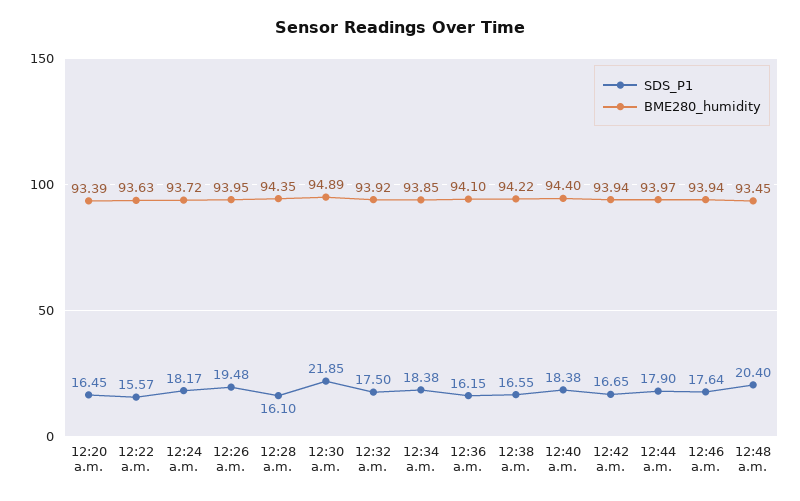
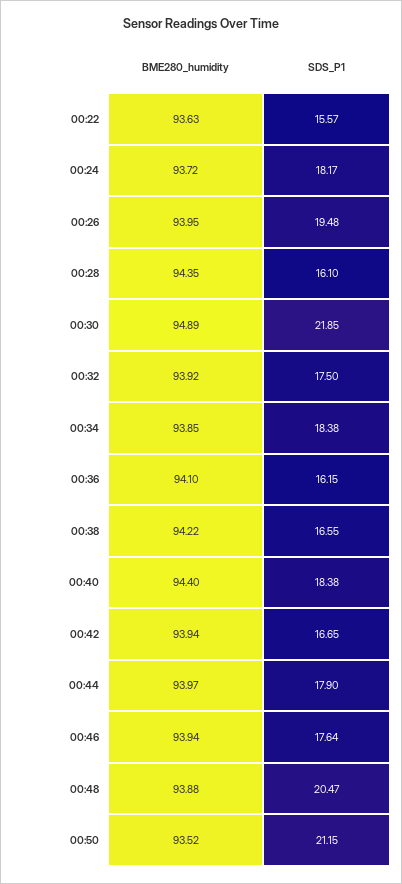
SDS_P1, 12:20 a.m.: 16.45 -> none
BME280_humidity, 12:20 a.m.: 93.39 -> none
SDS_P1, 12:48 a.m.: 20.4 -> 20.47
BME280_humidity, 12:48 a.m.: 93.45 -> 93.88
BME280_humidity, 00:50: none -> 93.52
SDS_P1, 00:50: none -> 21.15

